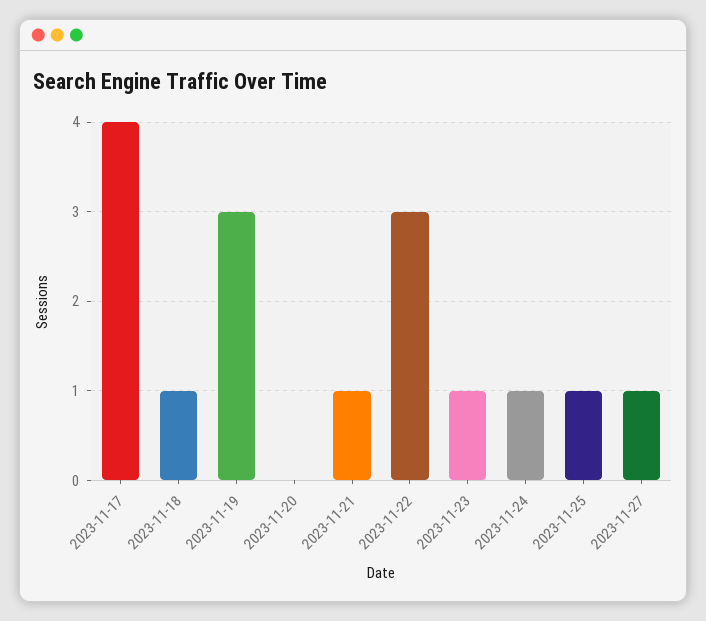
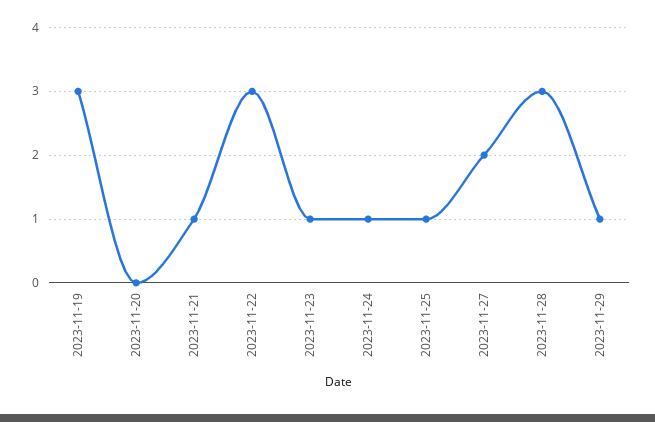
2023-11-17: 4 -> none
2023-11-18: 1 -> none
2023-11-27: 1 -> 2
2023-11-28: none -> 3
2023-11-29: none -> 1

